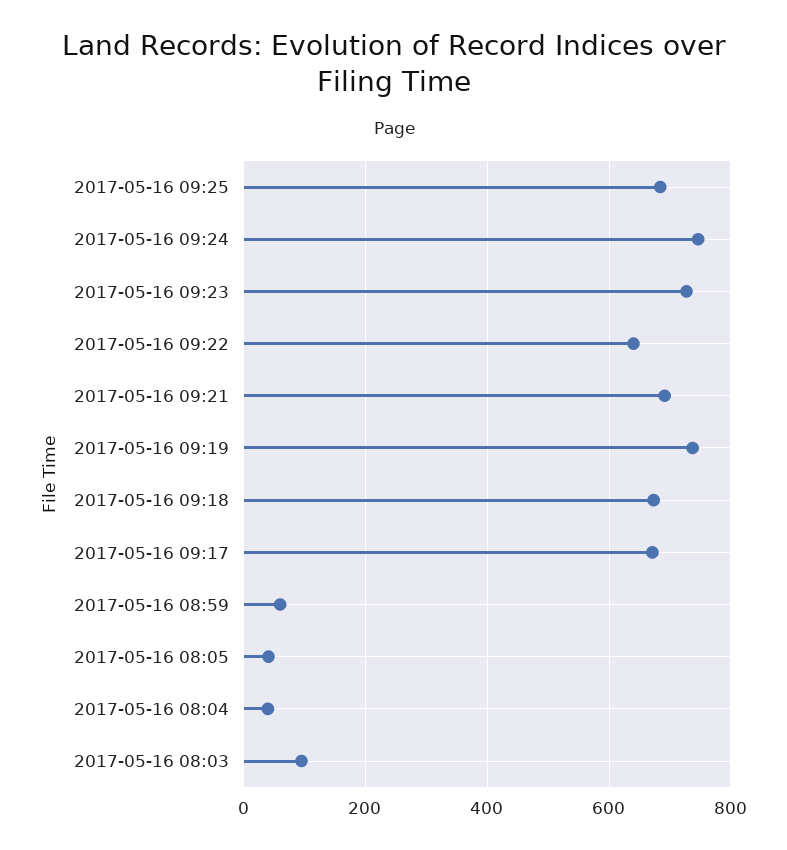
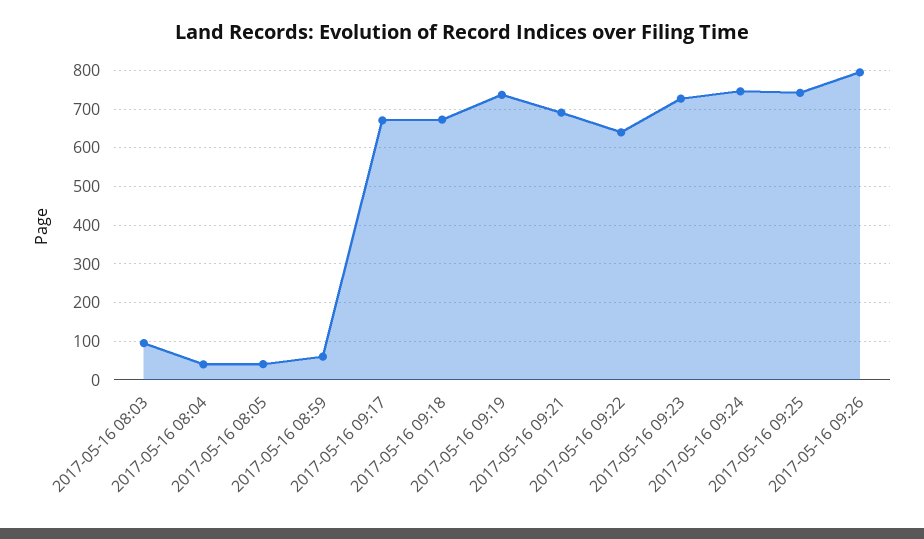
2017-05-16 09:25: 680 -> 740
2017-05-16 09:26: none -> 800

